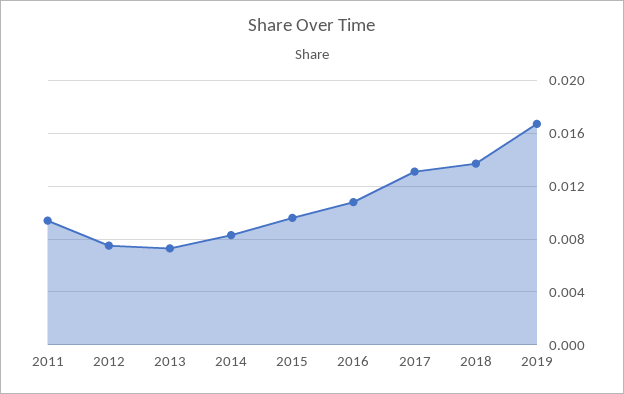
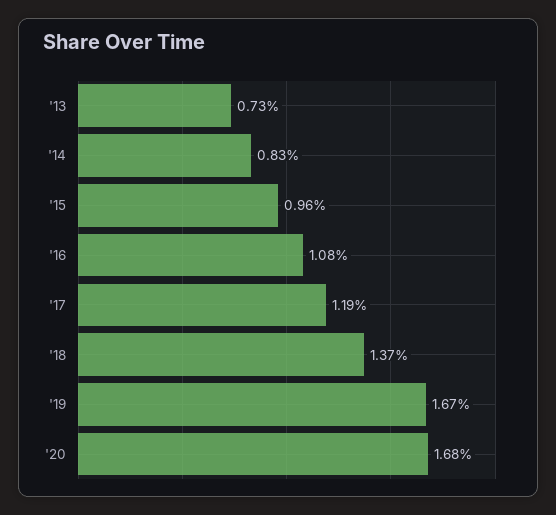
2011: 0.0095 -> none
2012: 0.0075 -> none
2017: 0.013 -> 0.0119
'20: none -> 0.0168

